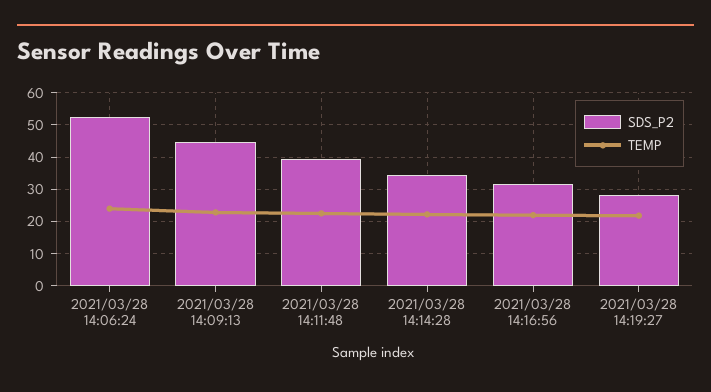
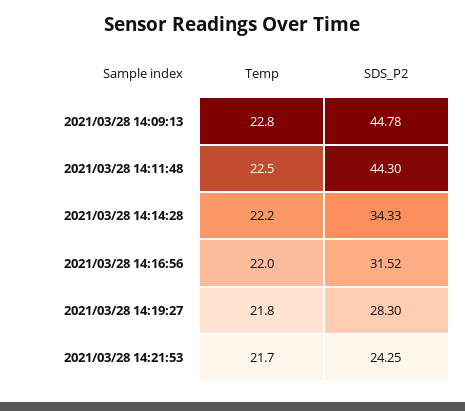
SDS_P2, 2021/03/28 14:06:24: 52 -> none
TEMP, 2021/03/28 14:06:24: 24 -> none
SDS_P2, 2021/03/28 14:11:48: 40 -> 44.3
TEMP, 2021/03/28 14:21:53: none -> 21.7
SDS_P2, 2021/03/28 14:21:53: none -> 24.25

